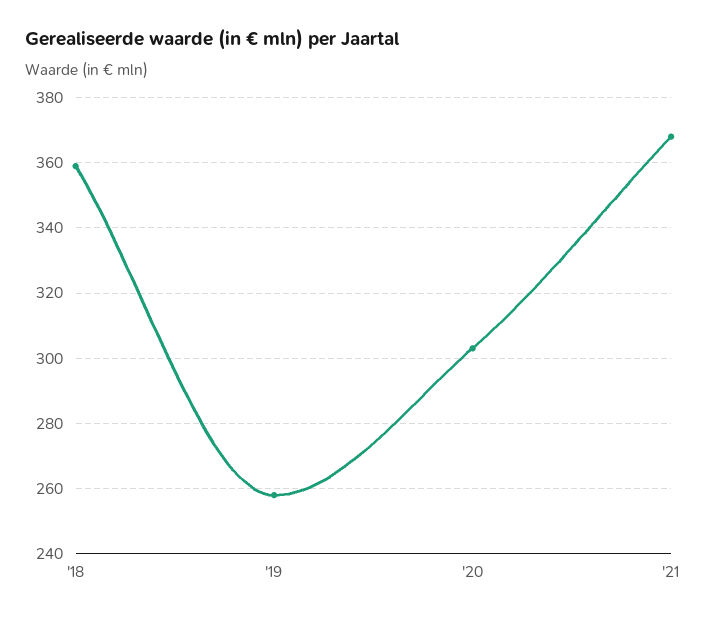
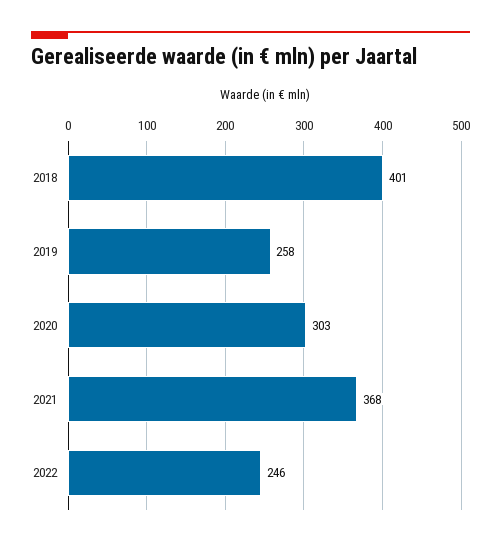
'18: 360 -> 401
2022: none -> 246

